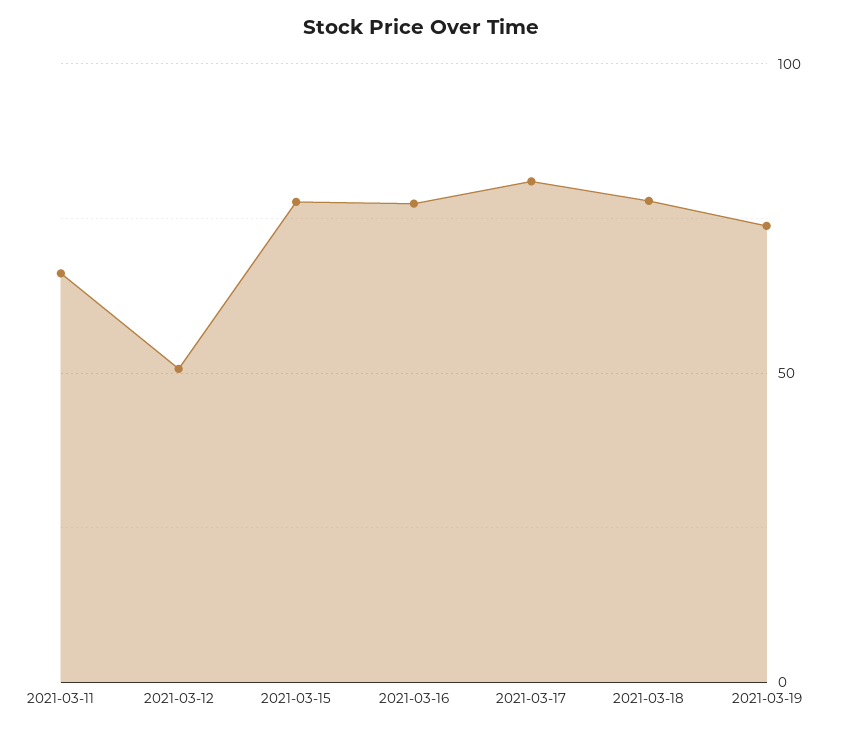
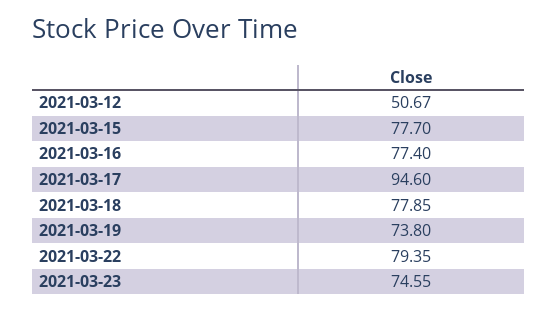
2021-03-11: 65 -> none
2021-03-17: 80 -> 94.6
2021-03-22: none -> 79.35
2021-03-23: none -> 74.55

